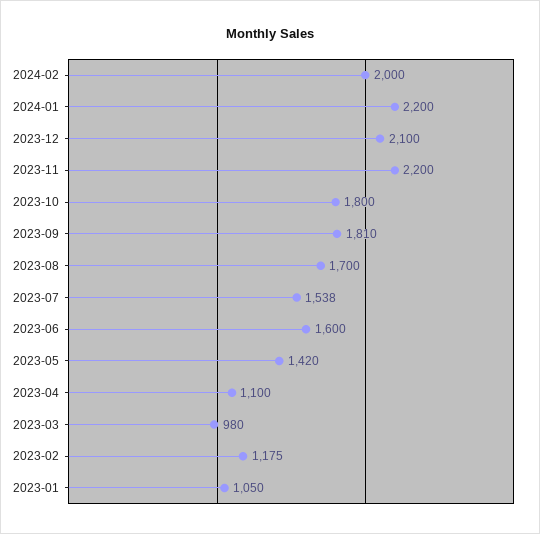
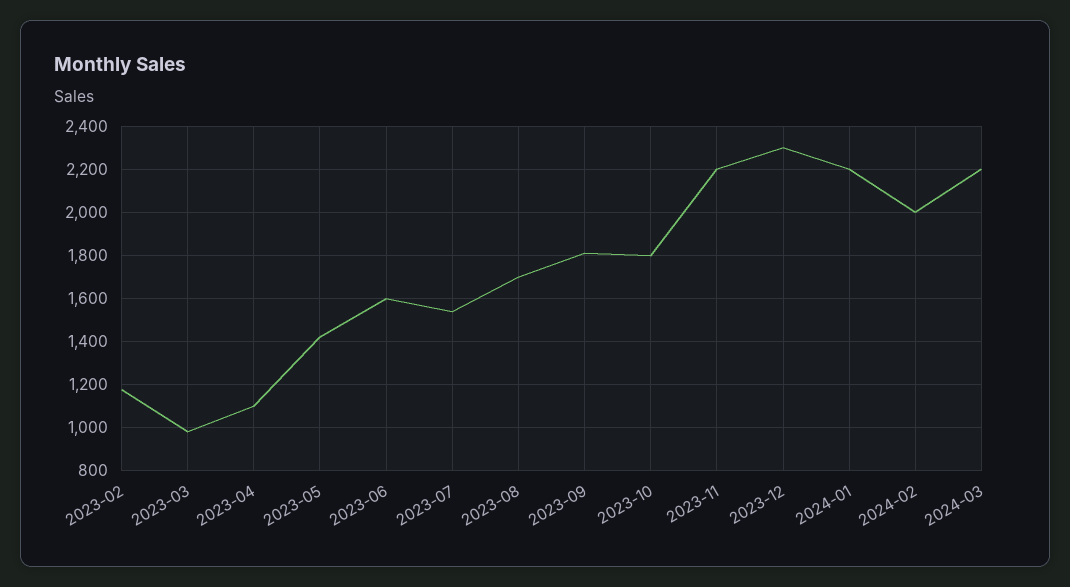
2023-12: 2100 -> 2300
2023-01: 1050 -> none
2024-03: none -> 2200

